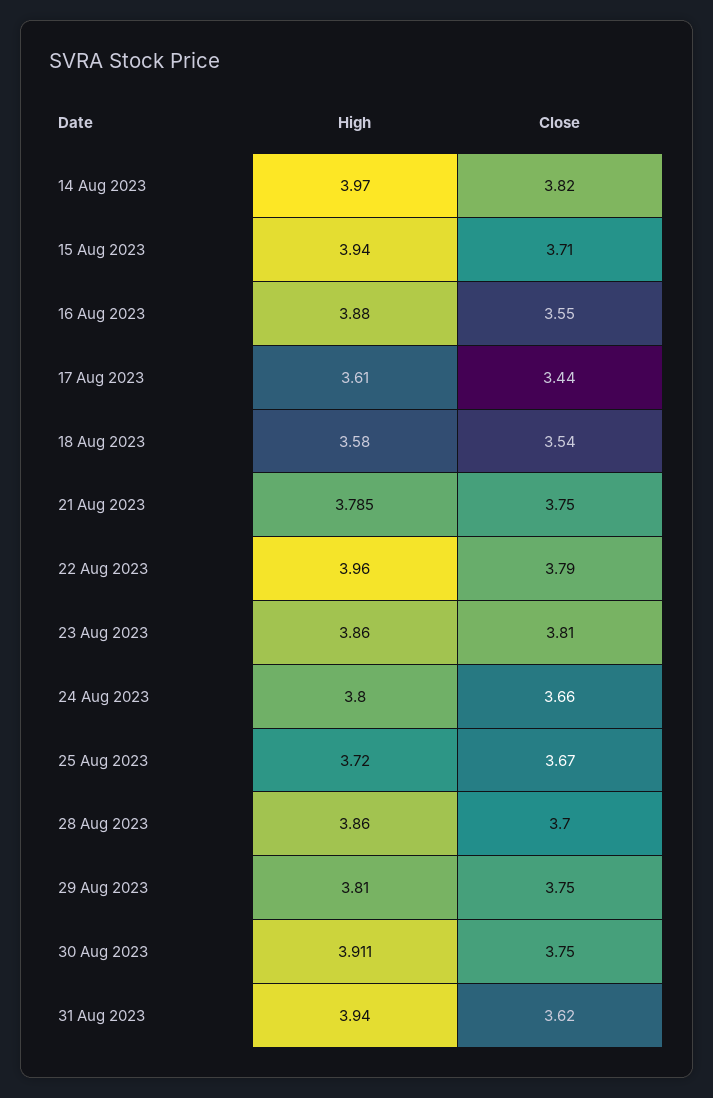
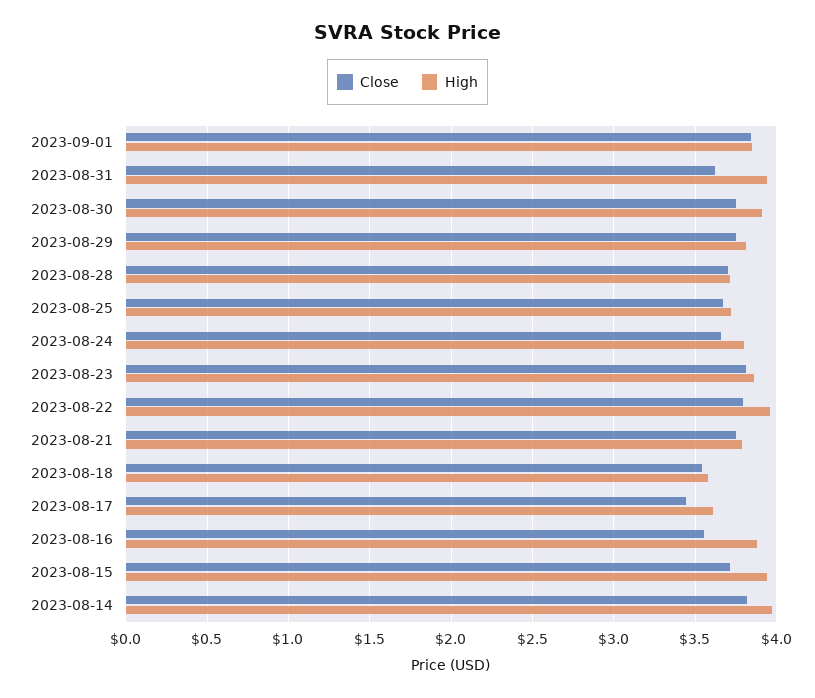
High, 28 Aug 2023: 3.86 -> 3.7
Close, 2023-09-01: none -> 3.85
High, 2023-09-01: none -> 3.85

